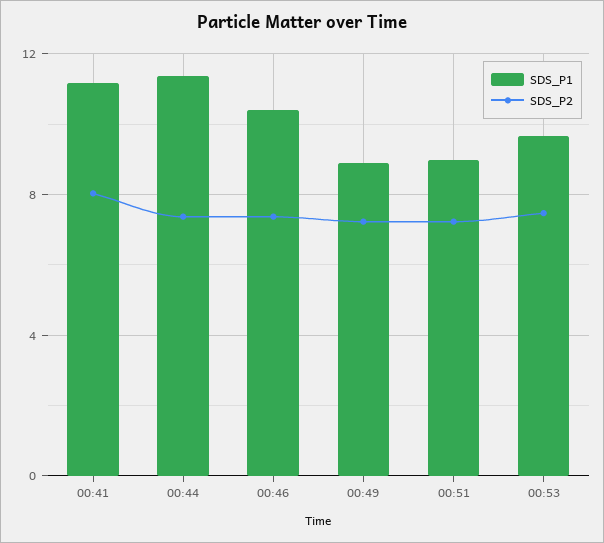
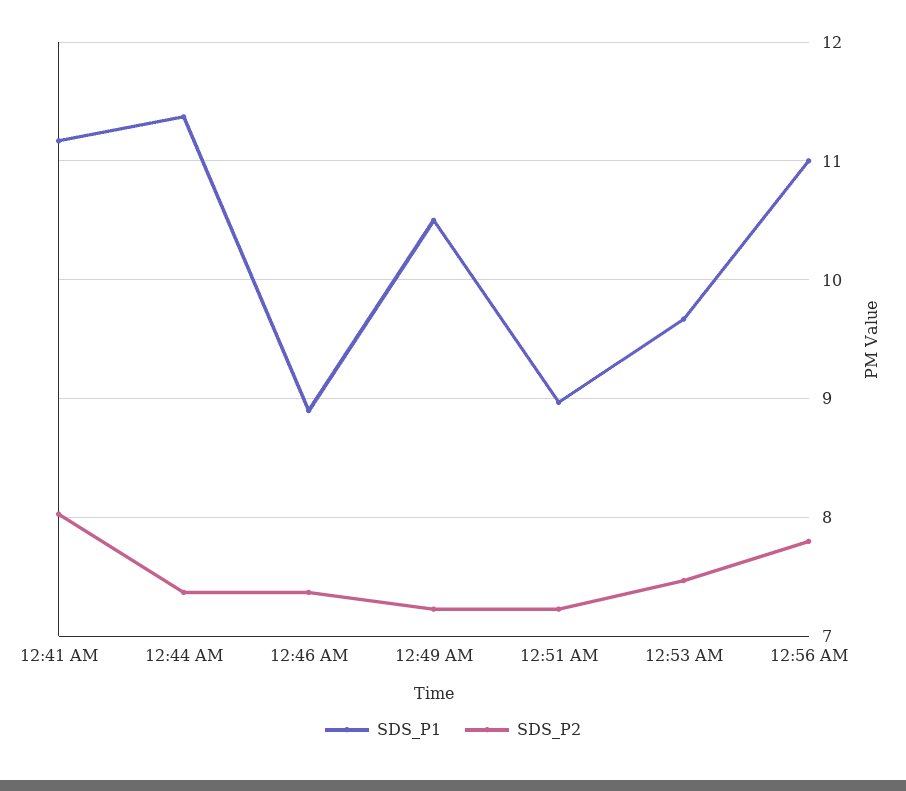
SDS_P1, 00:46: 10.5 -> 8.9
SDS_P1, 00:49: 9 -> 10.5
SDS_P1, 12:56 AM: none -> 11
SDS_P2, 12:56 AM: none -> 7.8

